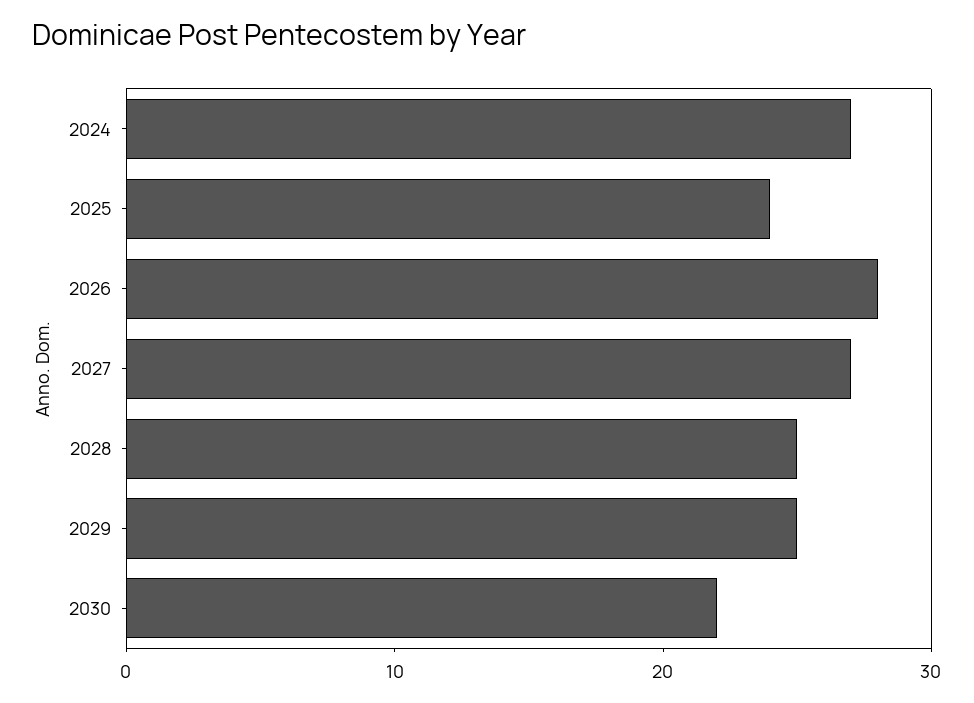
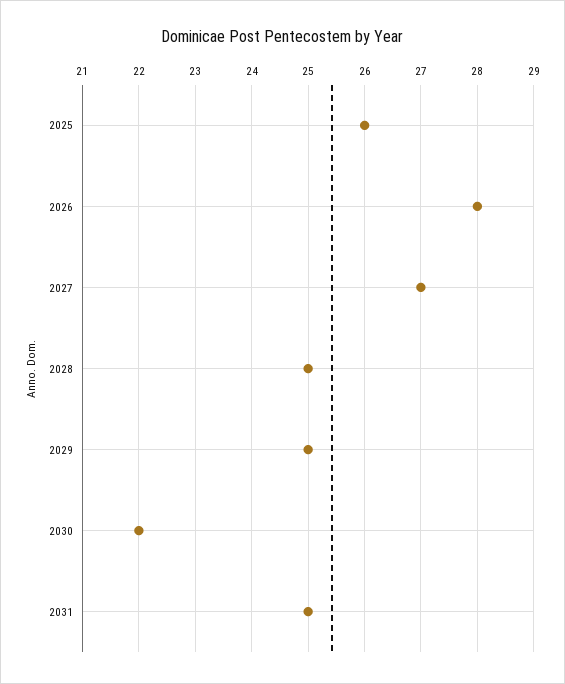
2024: 27 -> none
2025: 24 -> 26
2031: none -> 25

